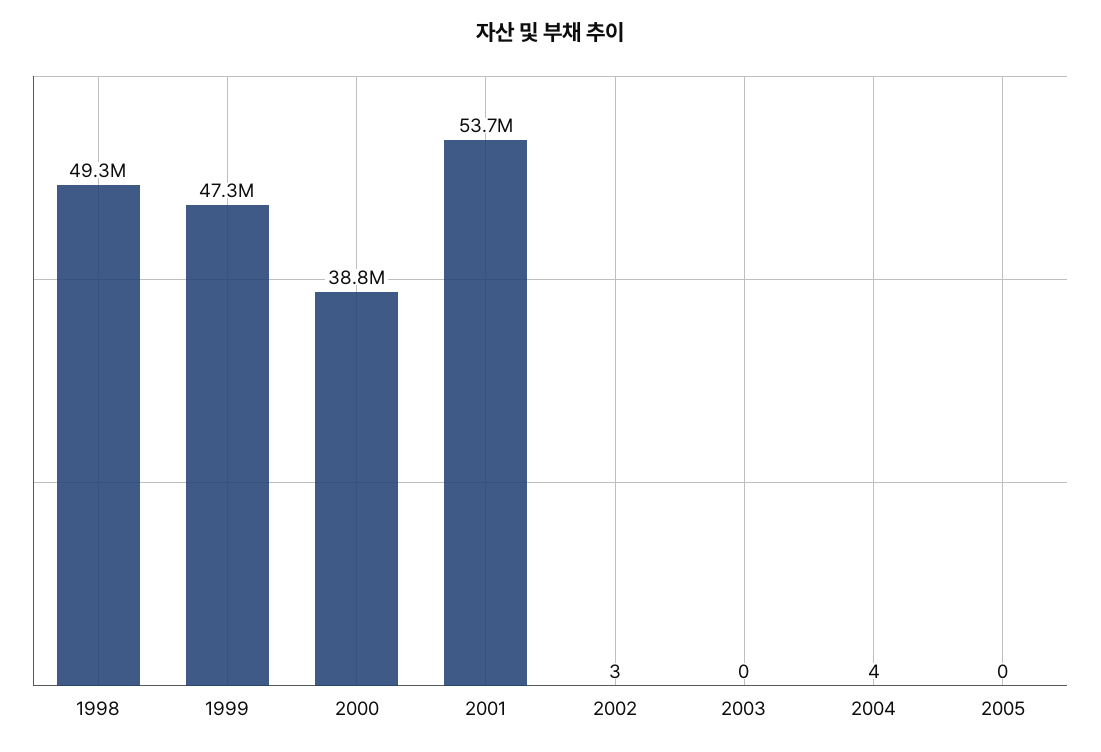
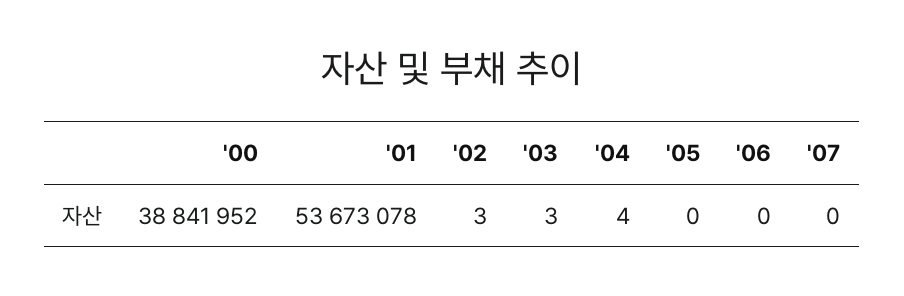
1998: 49300000 -> none
1999: 47300000 -> none
2003: 0 -> 3
'06: none -> 0
'07: none -> 0

